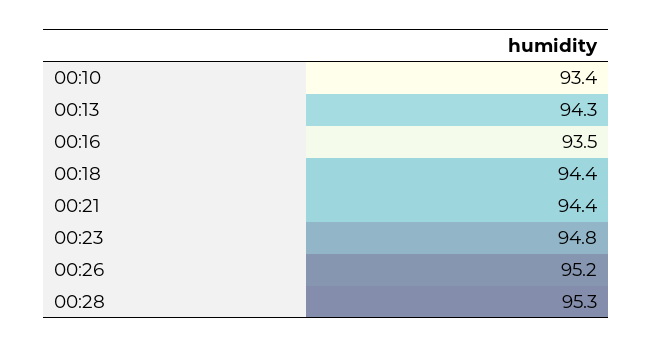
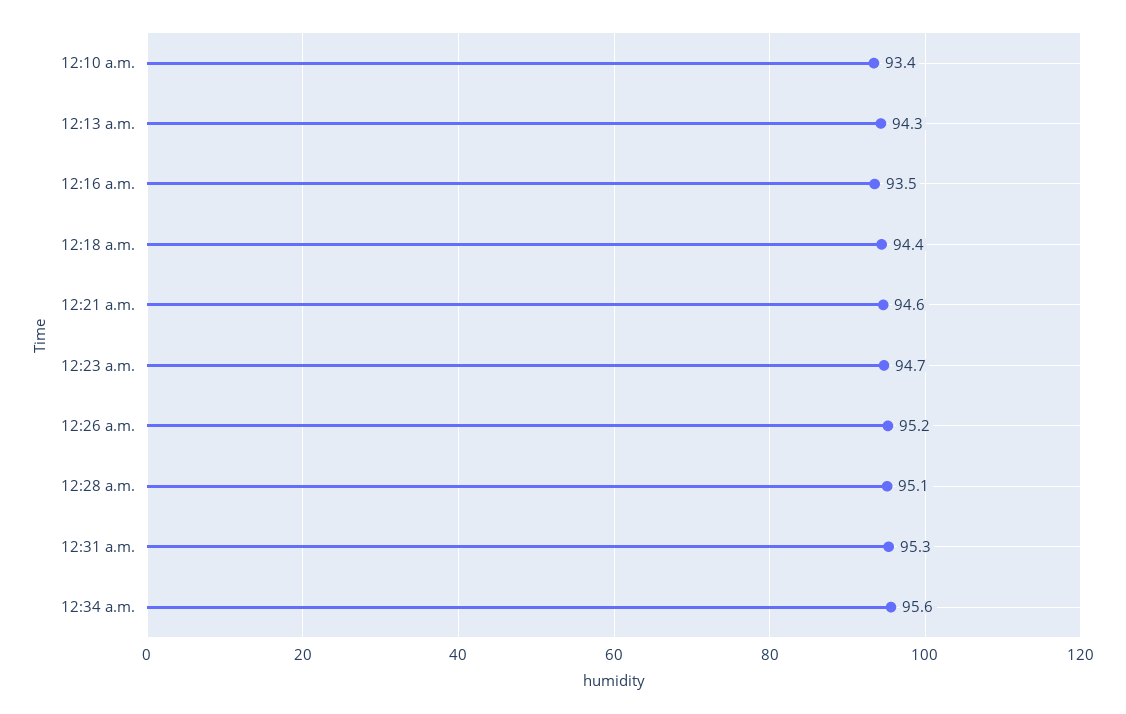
00:21: 94.4 -> 94.6
00:23: 94.8 -> 94.7
00:28: 95.3 -> 95.1
12:31 a.m.: none -> 95.3
12:34 a.m.: none -> 95.6

